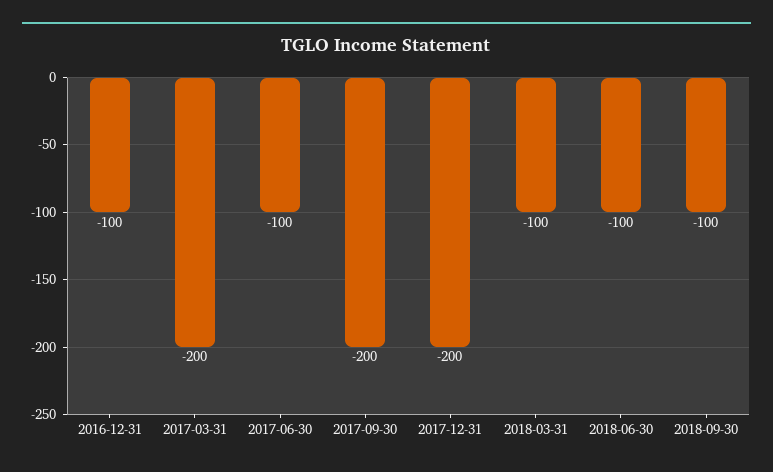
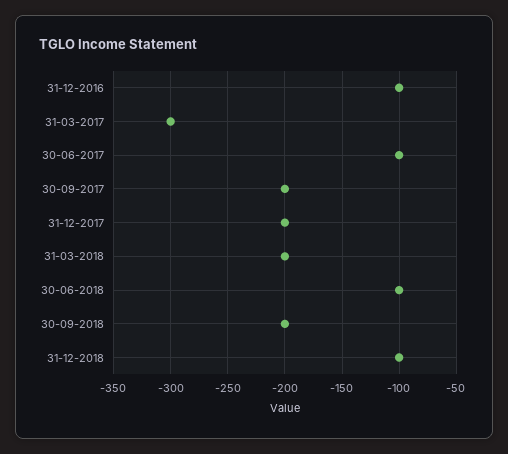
2017-03-31: -200 -> -300
2018-03-31: -100 -> -200
2018-09-30: -100 -> -200
31-12-2018: none -> -100

